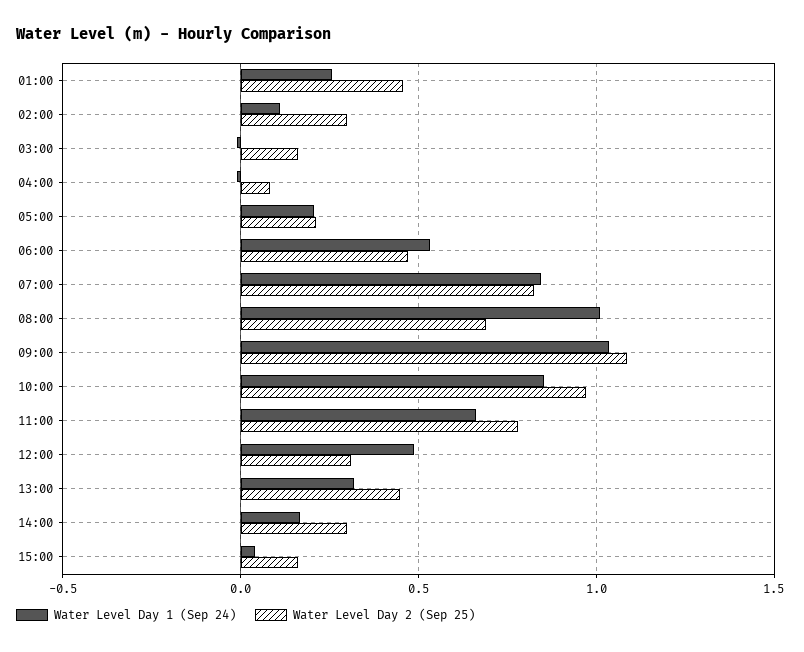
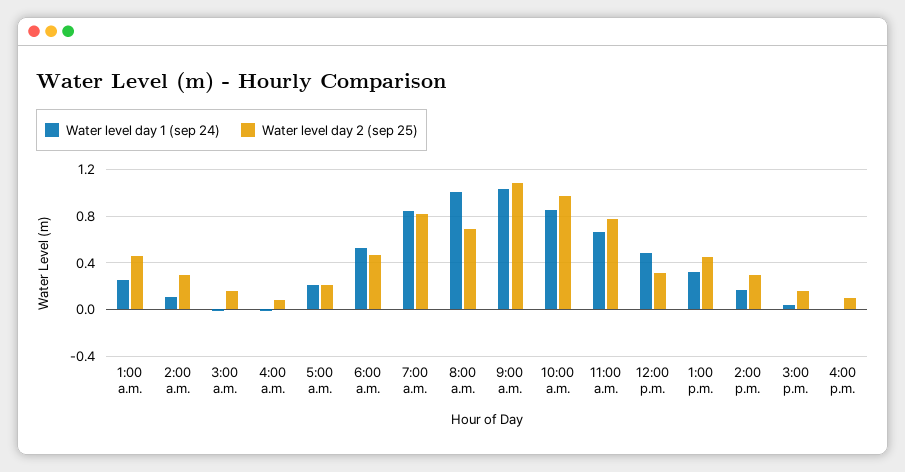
Water Level Day 1 (Sep 24), 4:00 p.m.: none -> 0
Water Level Day 2 (Sep 25), 4:00 p.m.: none -> 0.1

